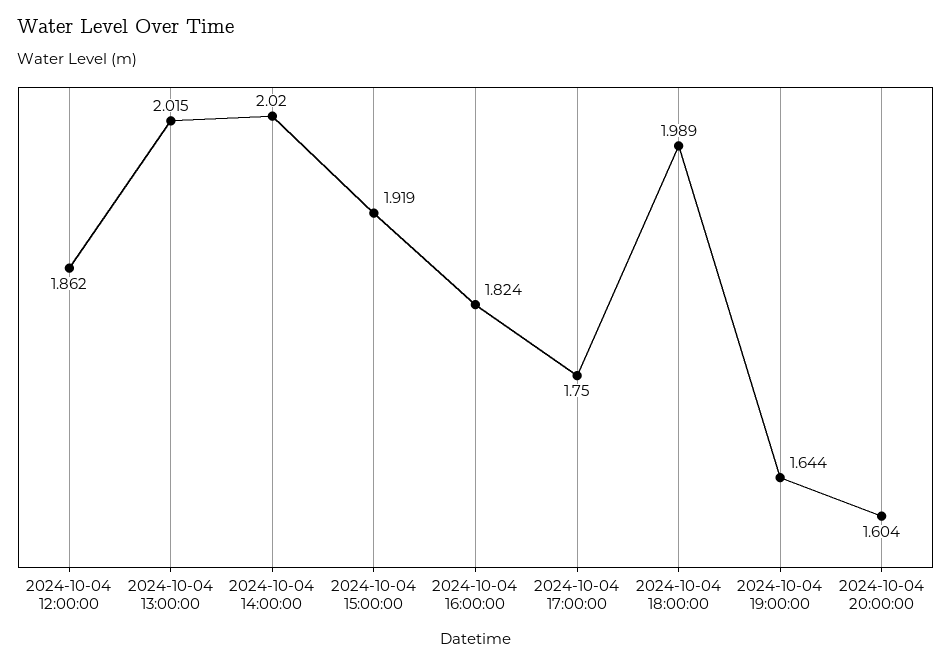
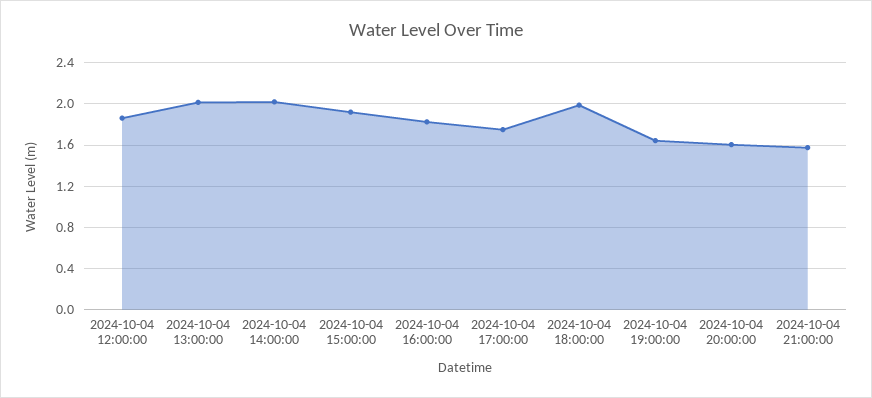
2024-10-04 21:00:00: none -> 1.6

